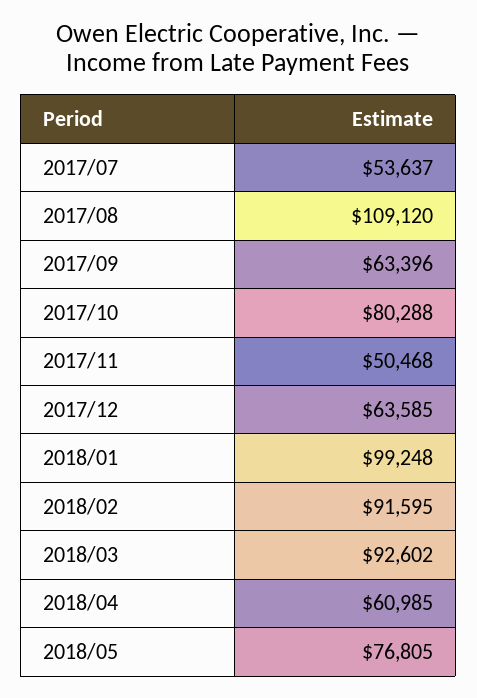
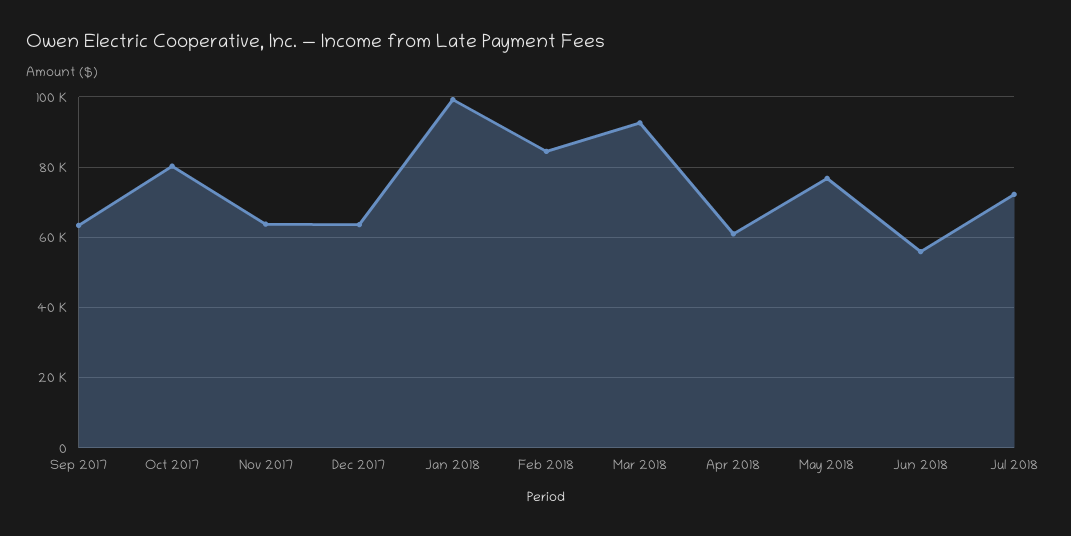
2017/07: 53637 -> none
2017/08: 109120 -> none
2017/11: 50468 -> 64000
2018/02: 91595 -> 84000
Jun 2018: none -> 56000
Jul 2018: none -> 72000

